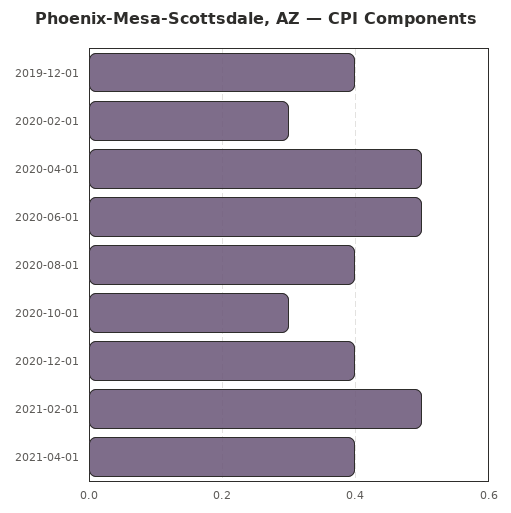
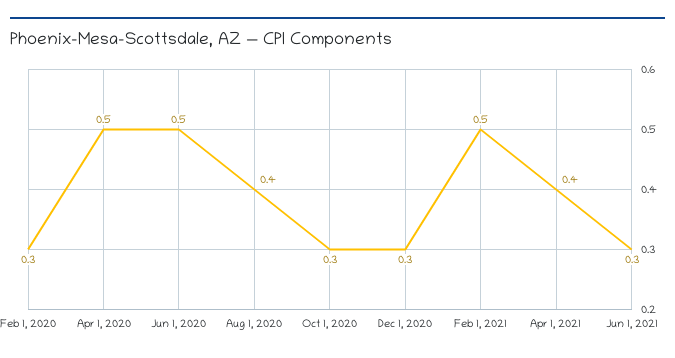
2019-12-01: 0.4 -> none
2020-12-01: 0.4 -> 0.3
Jun 1, 2021: none -> 0.3

